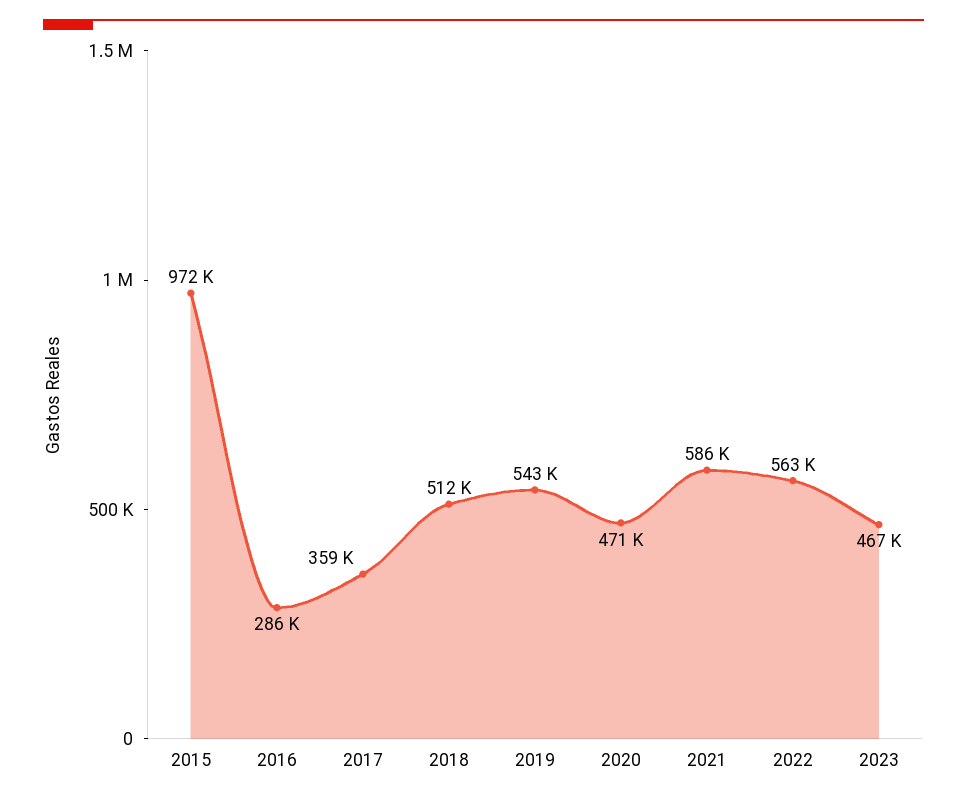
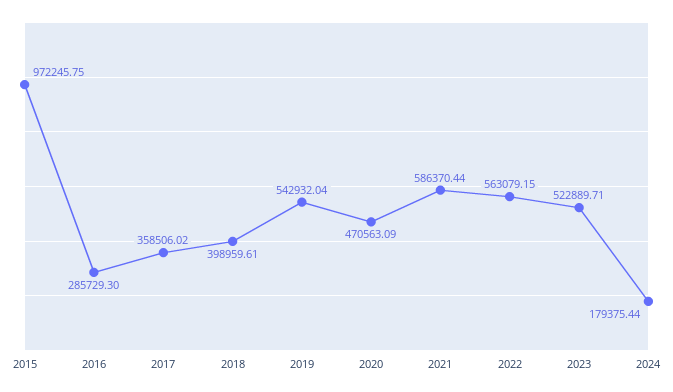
2018: 512000 -> 398959.61
2023: 467000 -> 522889.71
2024: none -> 179375.44

